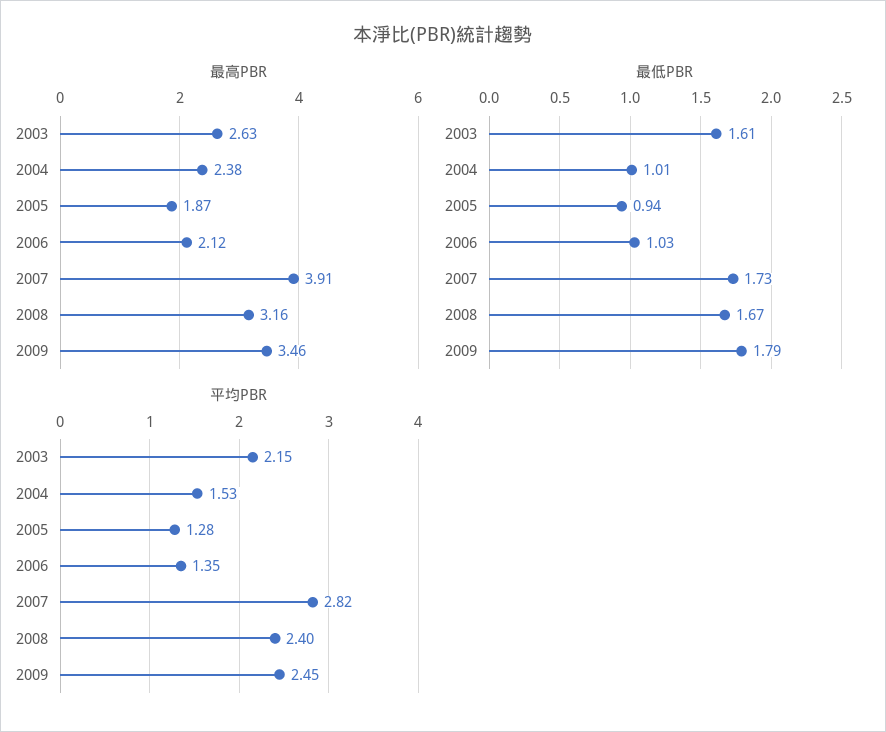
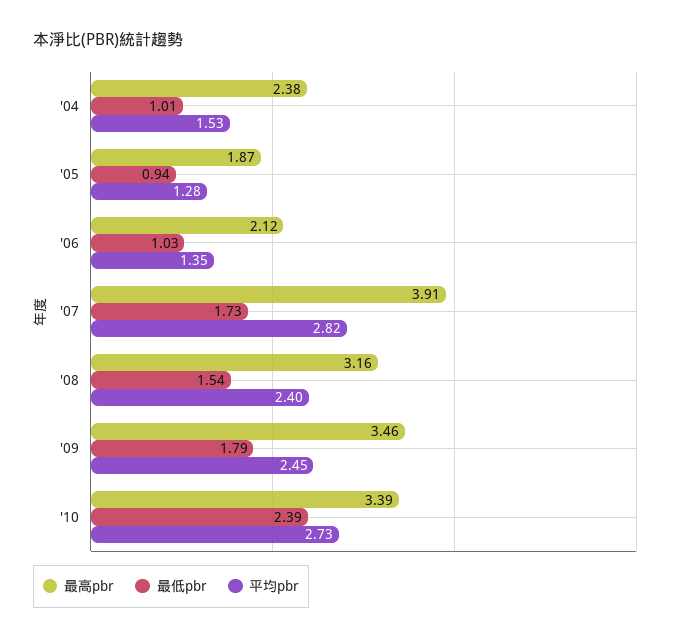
最高PBR, 2003: 2.63 -> none
最低PBR, 2003: 1.61 -> none
最低PBR, 2008: 1.67 -> 1.54
平均PBR, 2003: 2.15 -> none
最高PBR, '10: none -> 3.39
最低PBR, '10: none -> 2.39
平均PBR, '10: none -> 2.73

